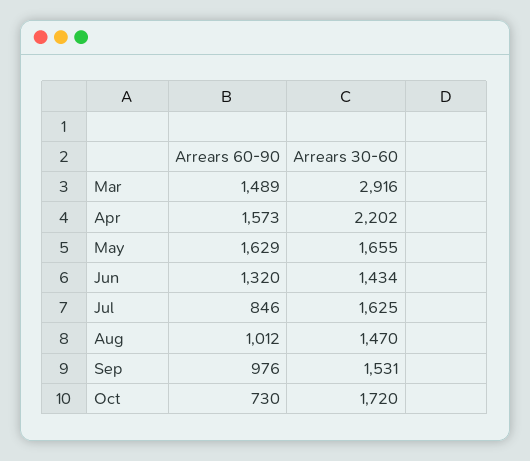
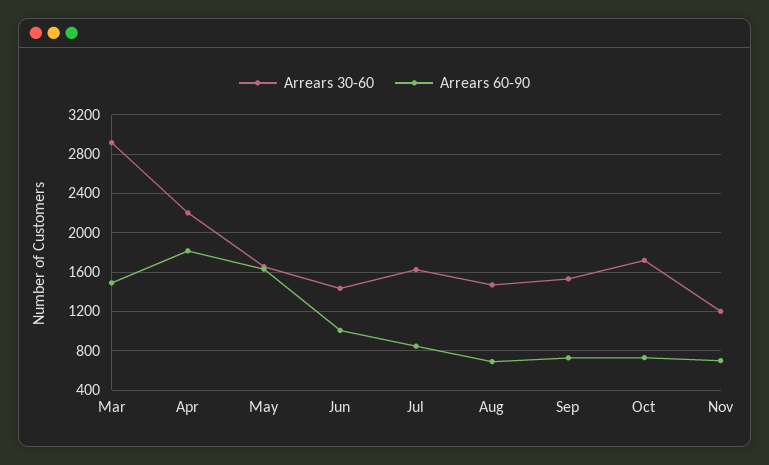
Arrears 60-90, Apr: 1573 -> 1800
Arrears 60-90, Jun: 1320 -> 1000
Arrears 60-90, Aug: 1012 -> 700
Arrears 60-90, Sep: 976 -> 700
Arrears 30-60, Nov: none -> 1200
Arrears 60-90, Nov: none -> 700

